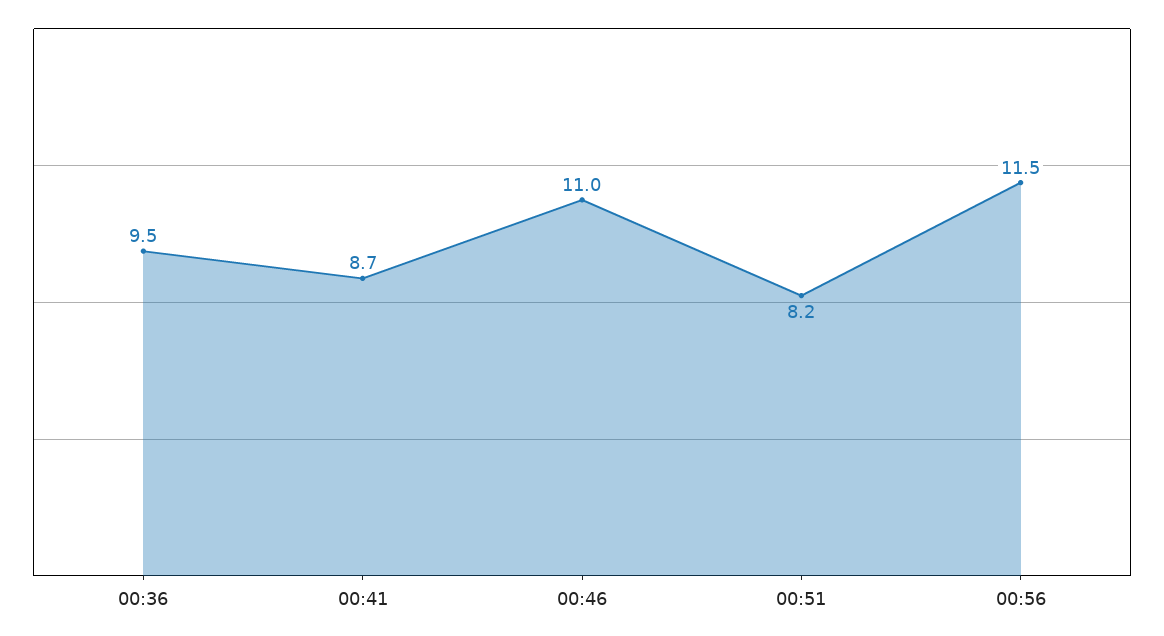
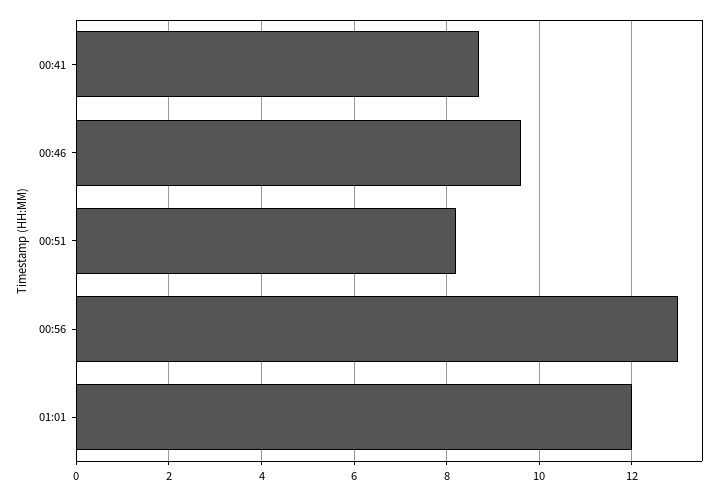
00:36: 9.5 -> none
00:46: 11 -> 9.5
00:56: 11.5 -> 13
01:01: none -> 12

